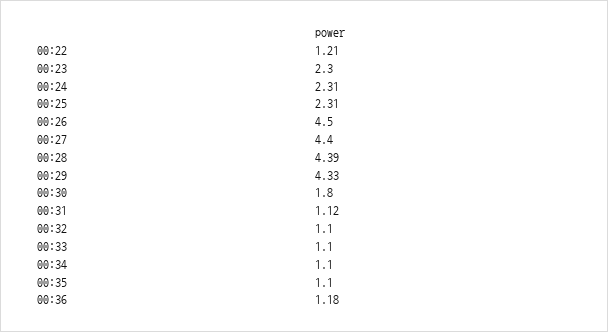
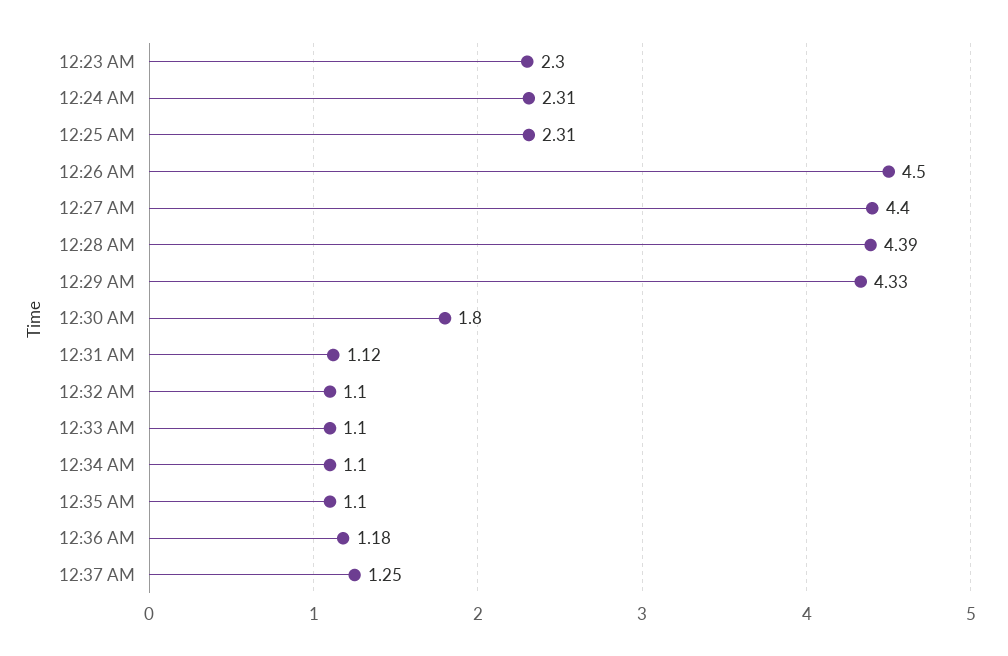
00:22: 1.21 -> none
12:37 AM: none -> 1.25

